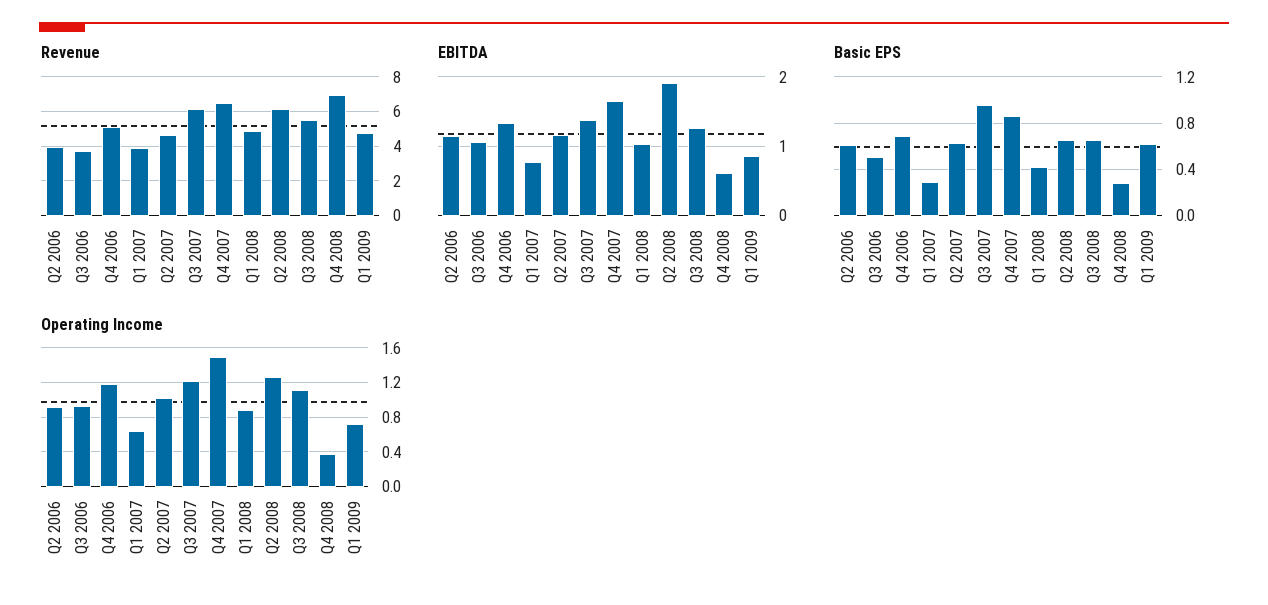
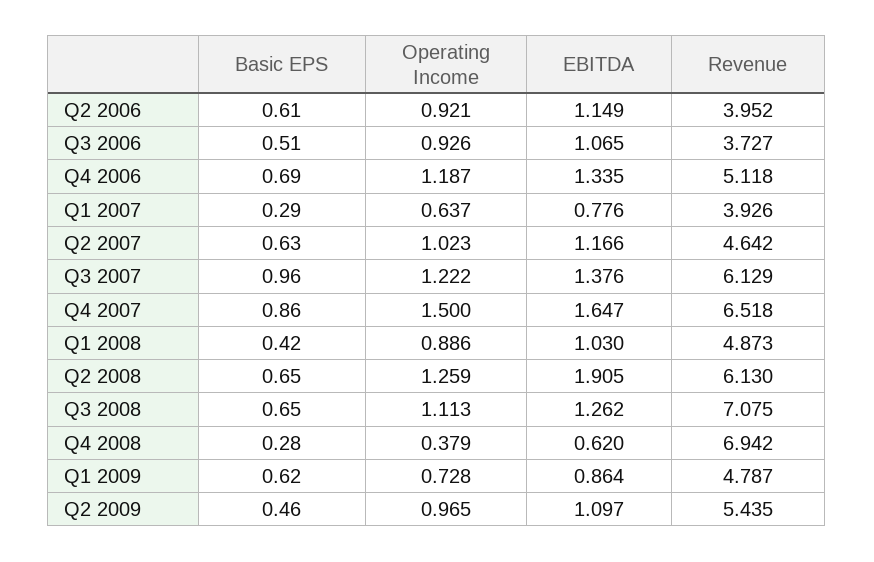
Revenue, Q3 2008: 5.5 -> 7.075
Basic EPS, Q2 2009: none -> 0.46
Operating Income, Q2 2009: none -> 0.965
EBITDA, Q2 2009: none -> 1.097
Revenue, Q2 2009: none -> 5.435

